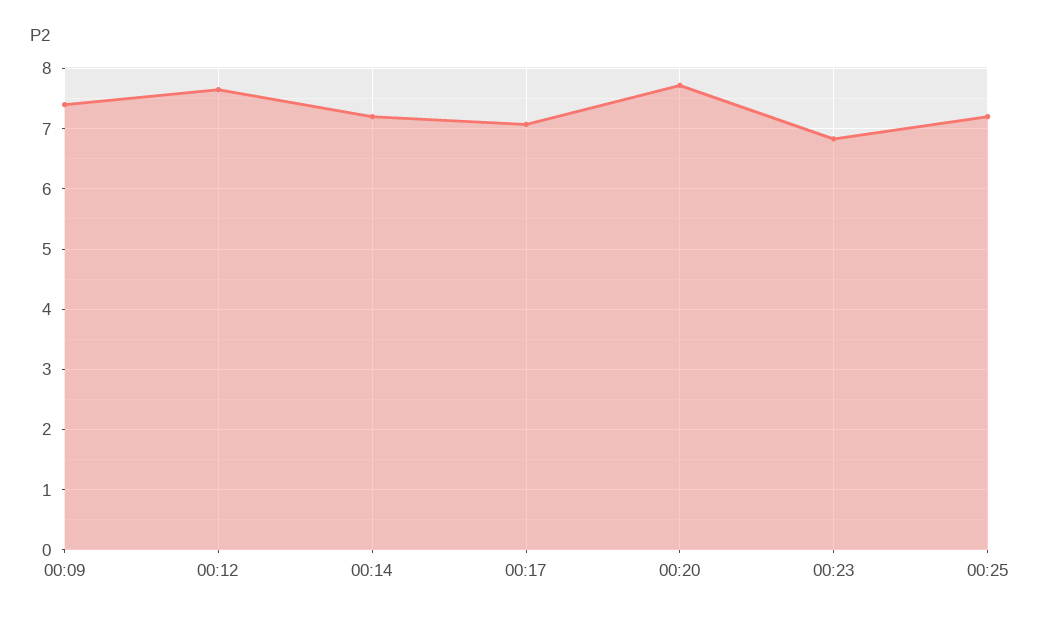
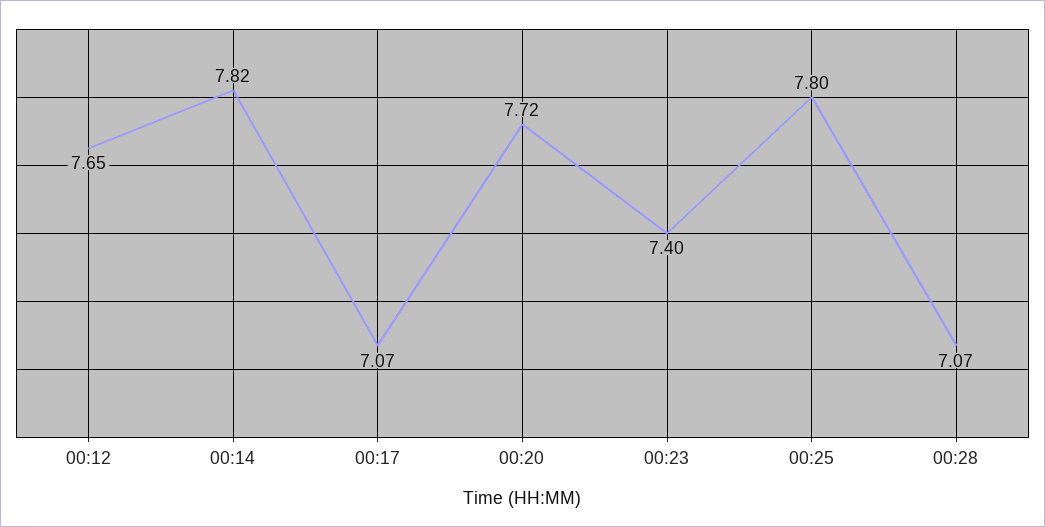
00:09: 7.4 -> none
00:14: 7.2 -> 7.82
00:23: 6.8 -> 7.4
00:25: 7.2 -> 7.8
00:28: none -> 7.07

